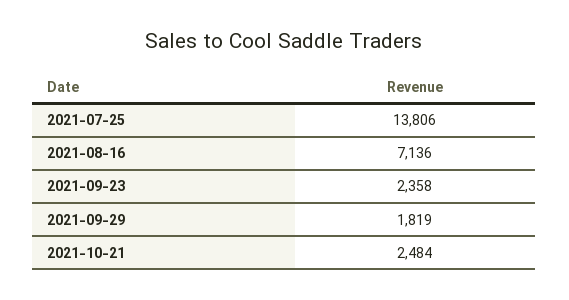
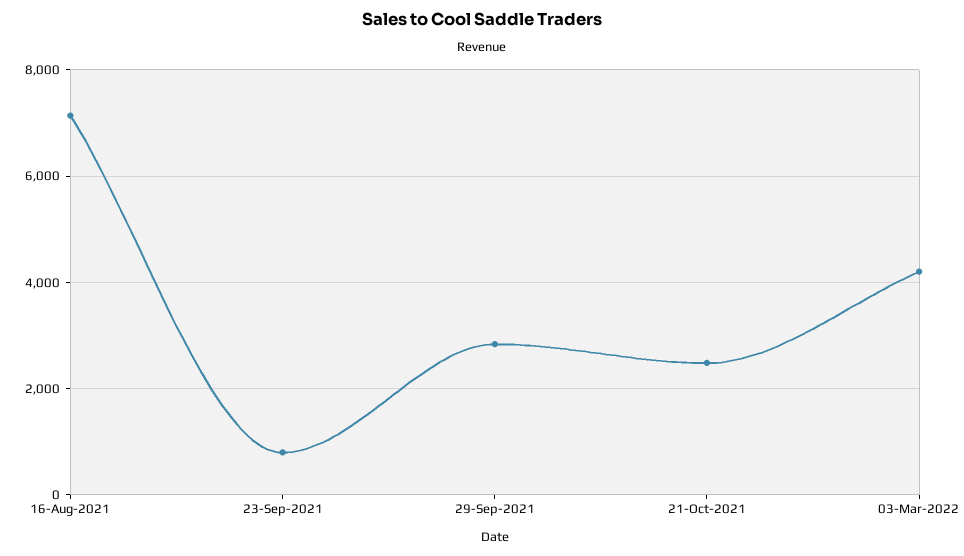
2021-07-25: 13806 -> none
2021-09-23: 2358 -> 800
2021-09-29: 1819 -> 2800
03-Mar-2022: none -> 4200

